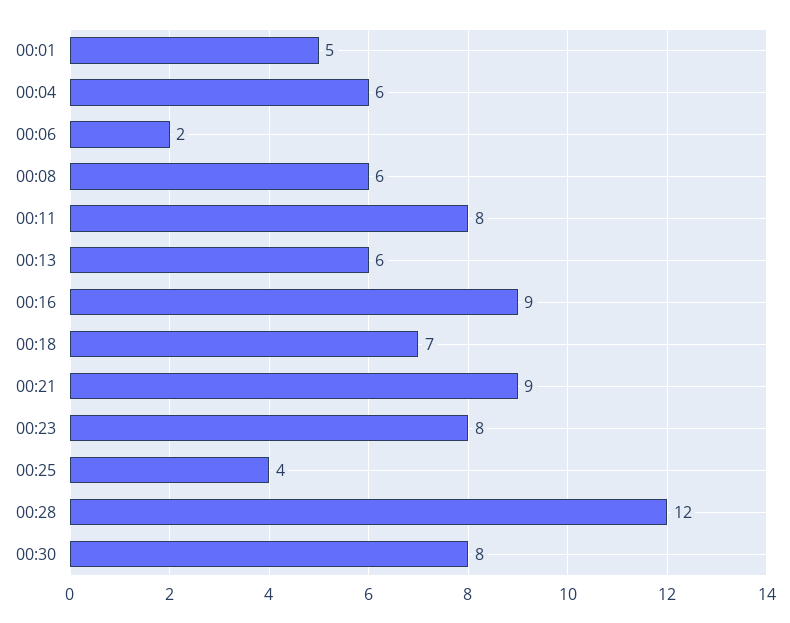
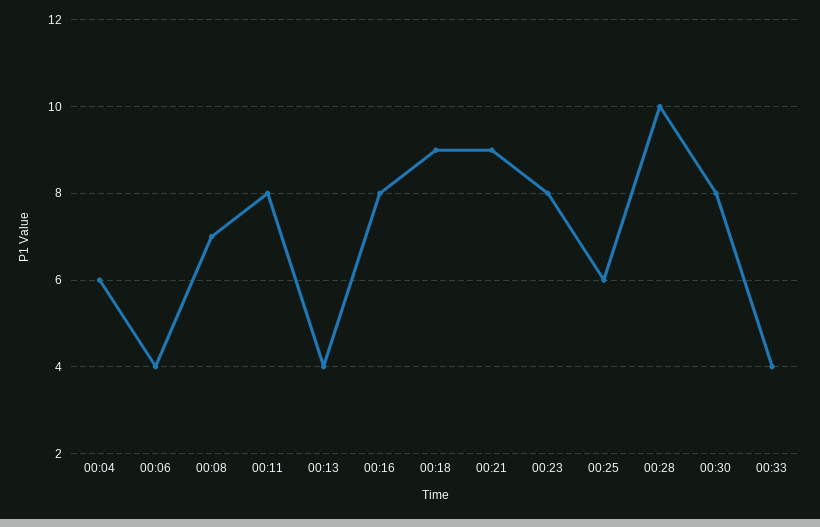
00:01: 5 -> none
00:06: 2 -> 4
00:08: 6 -> 7
00:13: 6 -> 4
00:16: 9 -> 8
00:18: 7 -> 9
00:25: 4 -> 6
00:28: 12 -> 10
00:33: none -> 4

